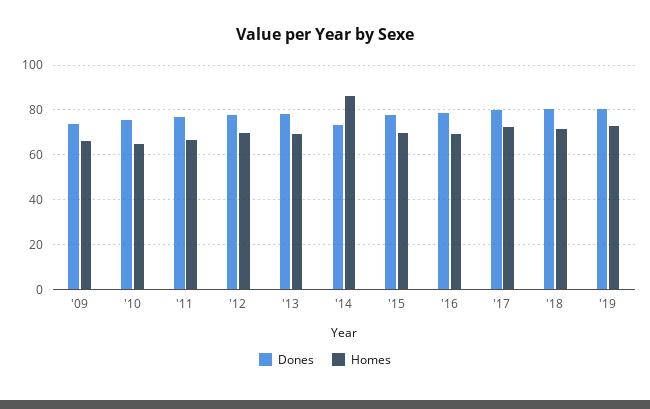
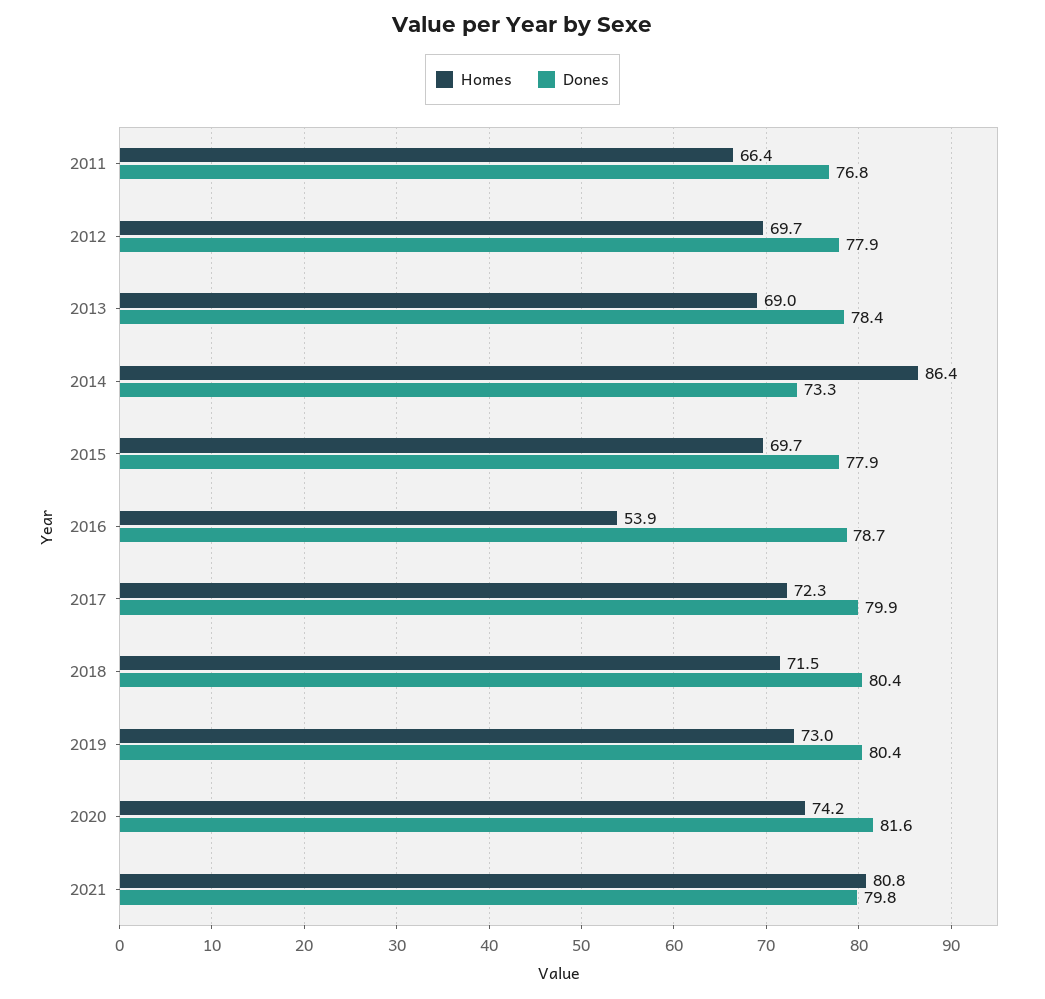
Dones, '09: 75 -> none
Homes, '09: 65 -> none
Dones, '10: 75 -> none
Homes, '10: 65 -> none
Homes, '16: 70 -> 53.9
Homes, 2020: none -> 74.2
Dones, 2020: none -> 81.6
Homes, 2021: none -> 80.8
Dones, 2021: none -> 79.8

